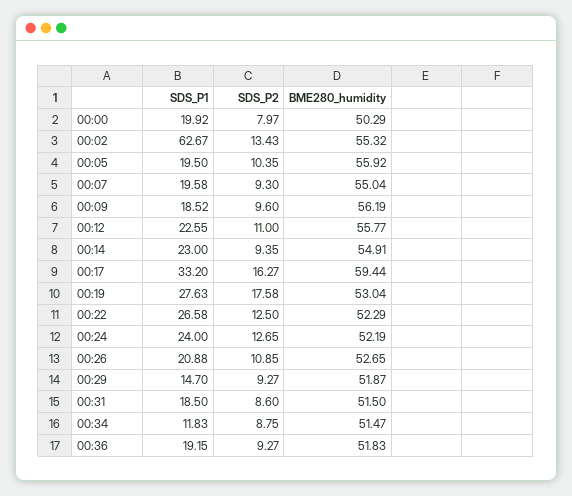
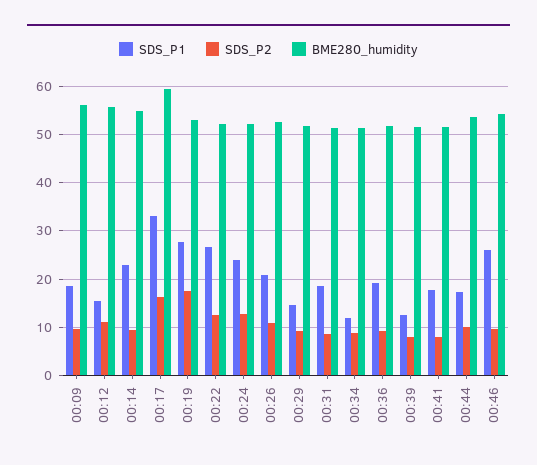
SDS_P1, 00:00: 19.92 -> none
SDS_P2, 00:00: 7.97 -> none
BME280_humidity, 00:00: 50.29 -> none
SDS_P1, 00:02: 62.67 -> none
SDS_P2, 00:02: 13.43 -> none
BME280_humidity, 00:02: 55.32 -> none
SDS_P1, 00:05: 19.5 -> none
SDS_P2, 00:05: 10.35 -> none
BME280_humidity, 00:05: 55.92 -> none
SDS_P1, 00:07: 19.58 -> none
SDS_P2, 00:07: 9.3 -> none
BME280_humidity, 00:07: 55.04 -> none
SDS_P1, 00:12: 22.55 -> 16
SDS_P1, 00:39: none -> 12
SDS_P2, 00:39: none -> 8
BME280_humidity, 00:39: none -> 52
SDS_P1, 00:41: none -> 18
SDS_P2, 00:41: none -> 8
BME280_humidity, 00:41: none -> 52
SDS_P1, 00:44: none -> 18
SDS_P2, 00:44: none -> 10
BME280_humidity, 00:44: none -> 54
SDS_P1, 00:46: none -> 26
SDS_P2, 00:46: none -> 10
BME280_humidity, 00:46: none -> 54

